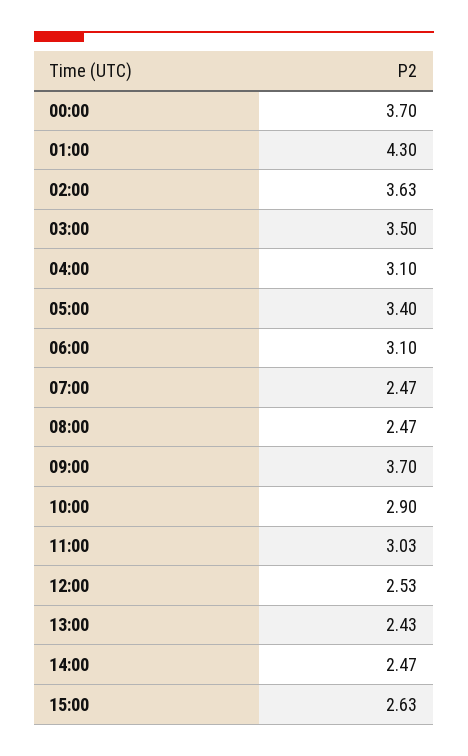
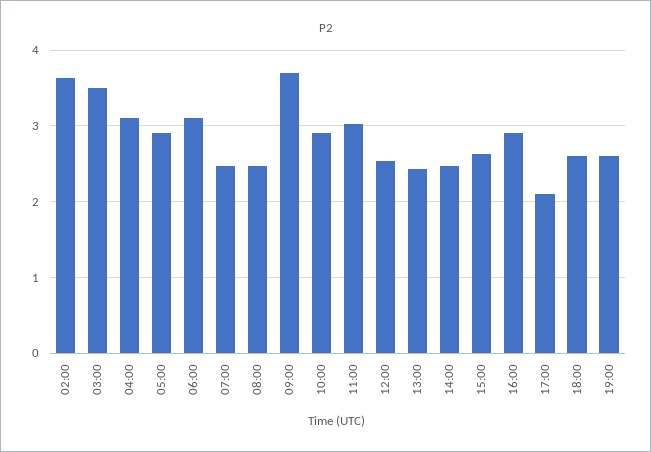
00:00: 3.7 -> none
01:00: 4.3 -> none
05:00: 3.4 -> 2.9
16:00: none -> 2.9
17:00: none -> 2.1
18:00: none -> 2.6
19:00: none -> 2.6

